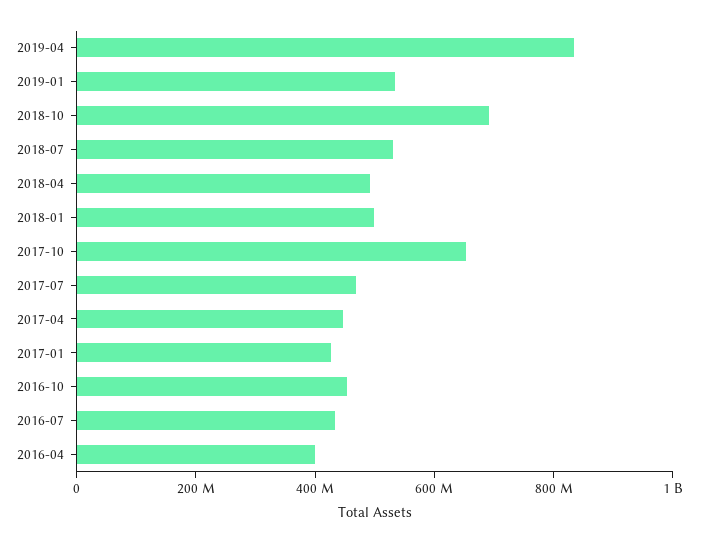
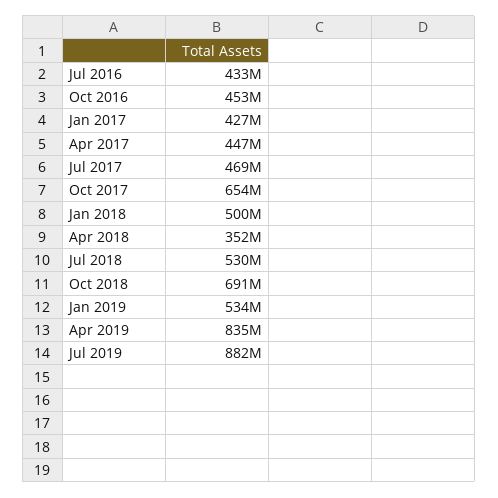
2018-04: 500000000 -> 352000000
2016-04: 400000000 -> none
Jul 2019: none -> 882000000

